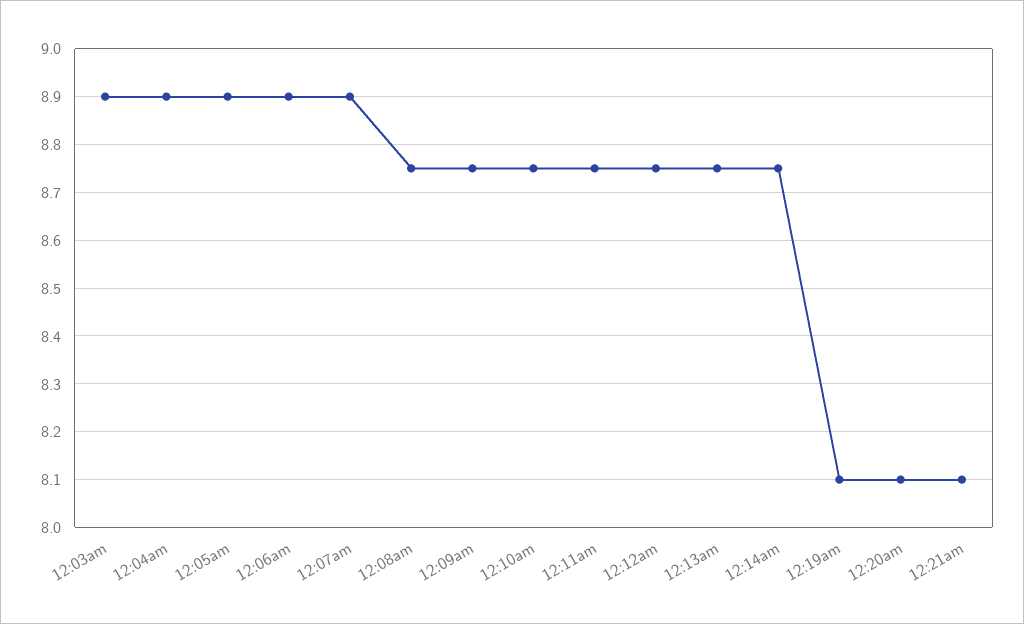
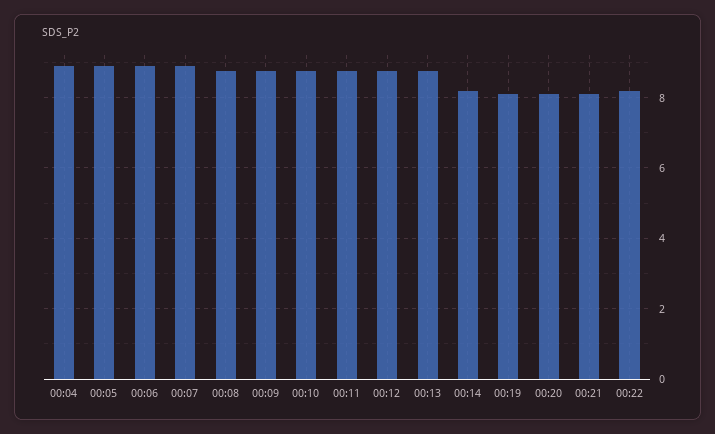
12:03am: 8.9 -> none
12:14am: 8.75 -> 8.2
00:22: none -> 8.2

